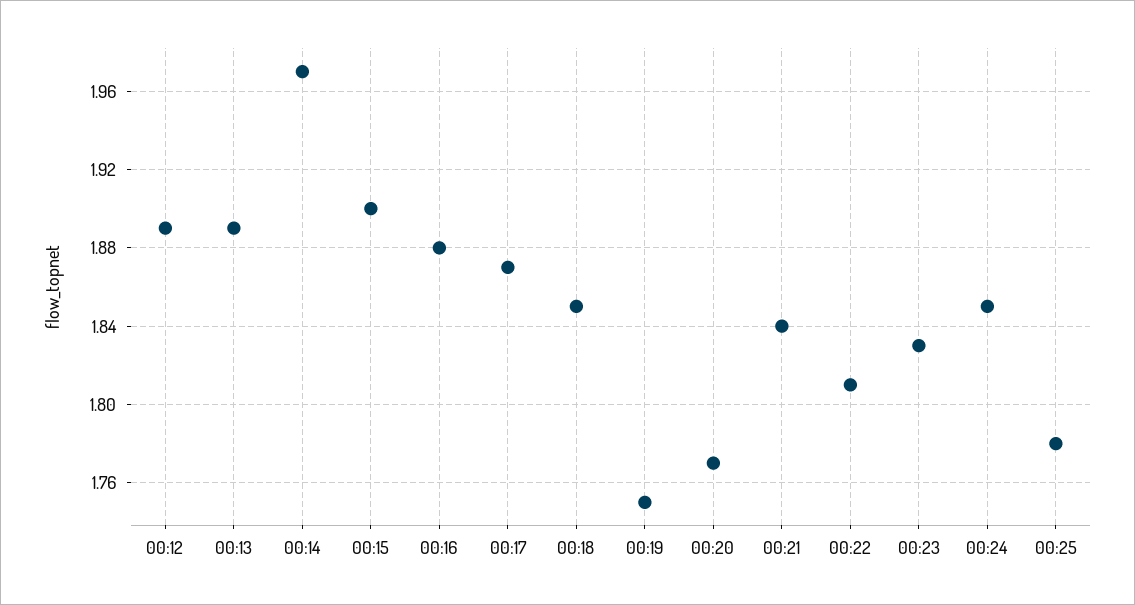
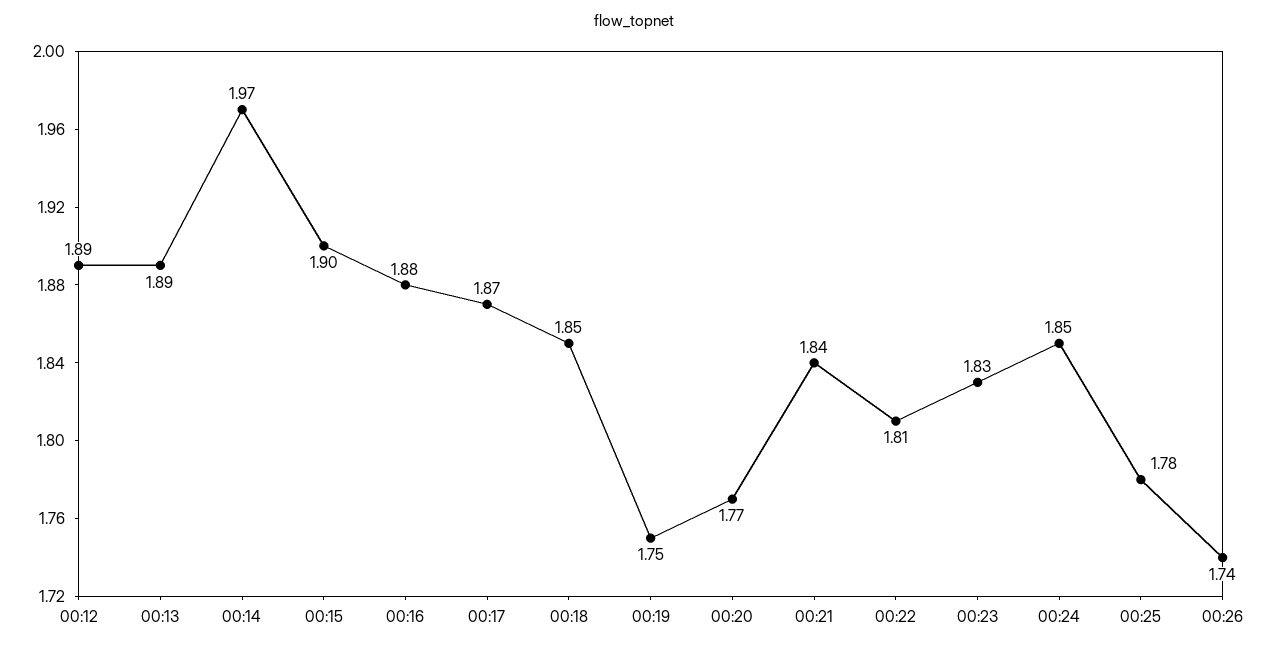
00:26: none -> 1.74

